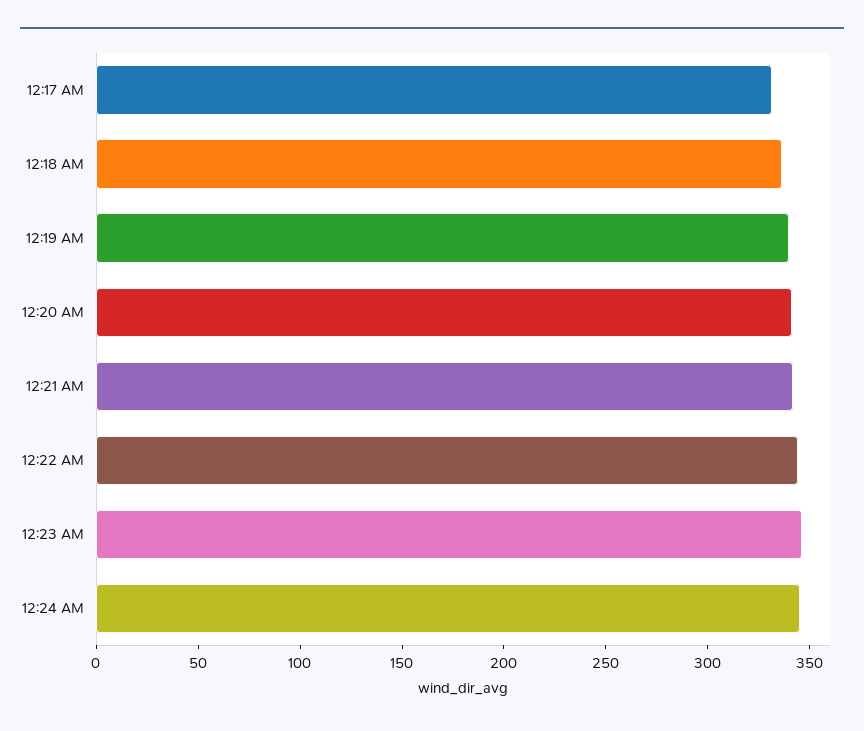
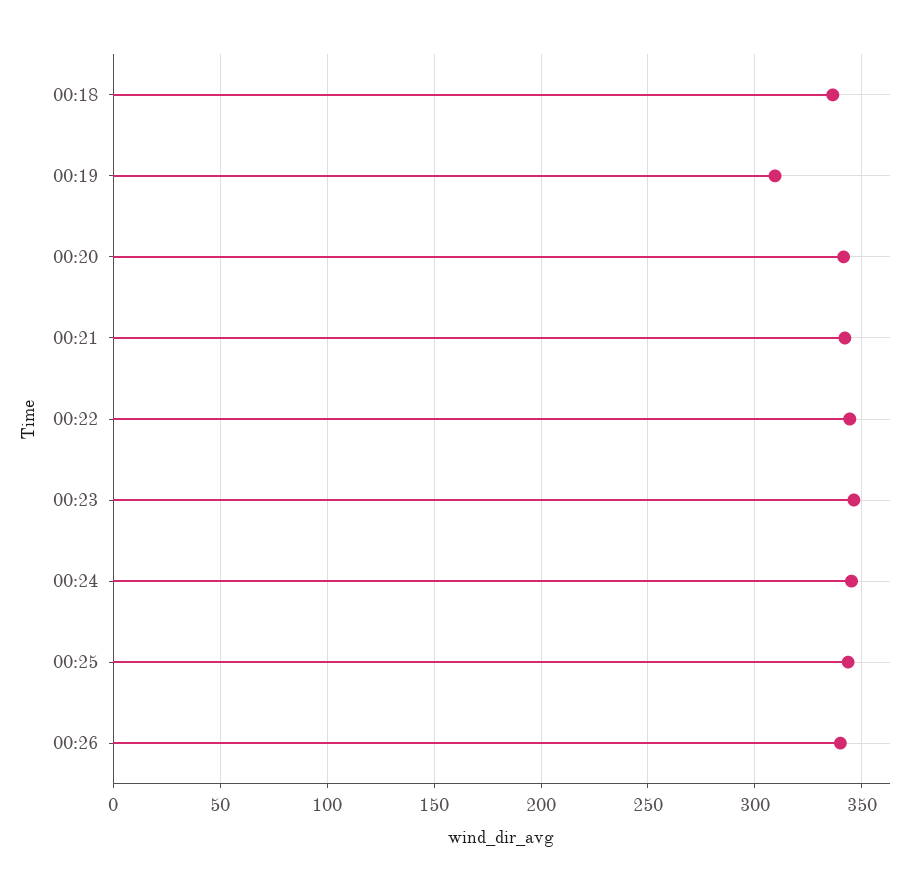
12:17 AM: 330 -> none
12:19 AM: 340 -> 310
00:25: none -> 345
00:26: none -> 340

